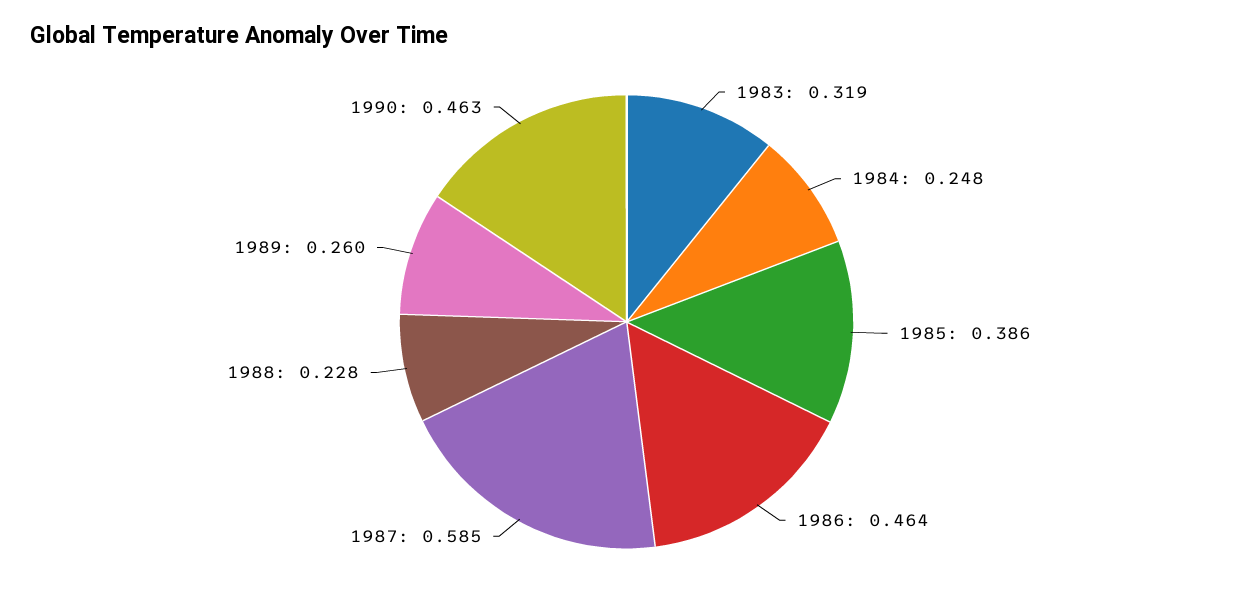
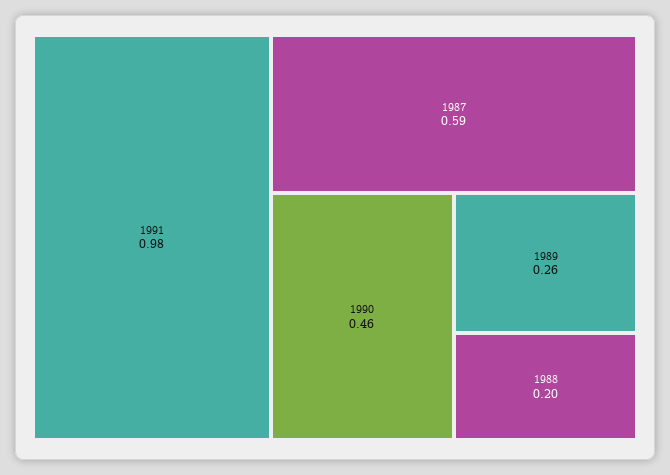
1983: 0.319 -> none
1984: 0.248 -> none
1985: 0.386 -> none
1986: 0.464 -> none
1988: 0.228 -> 0.2
1991: none -> 0.98

